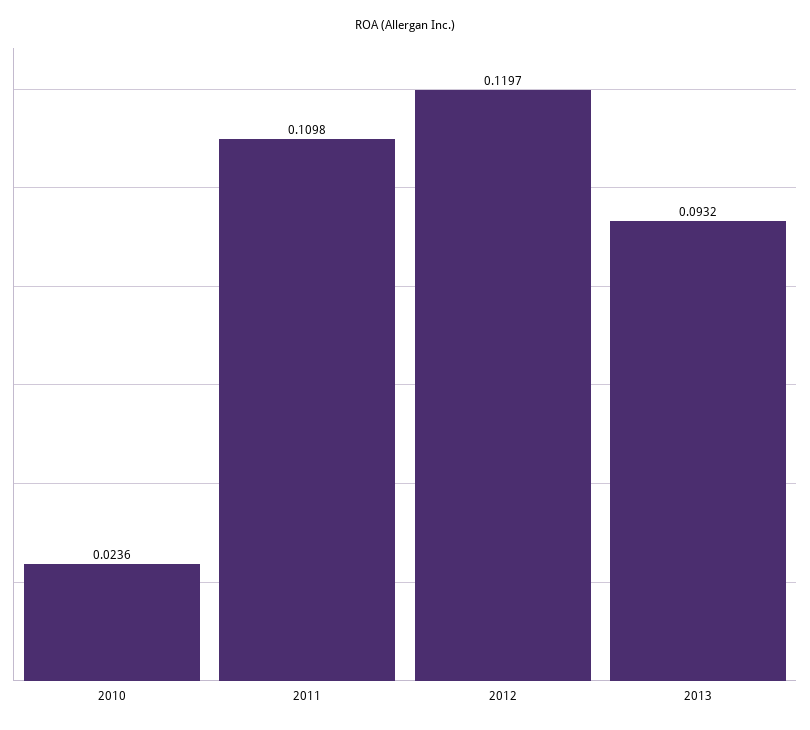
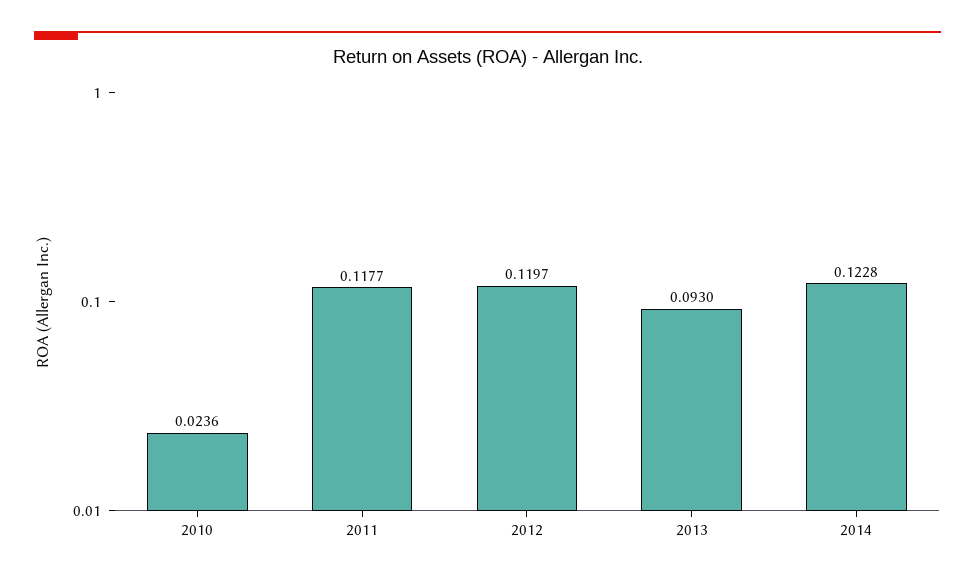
2011: 0.1098 -> 0.1177
2013: 0.0932 -> 0.093
2014: none -> 0.1228

